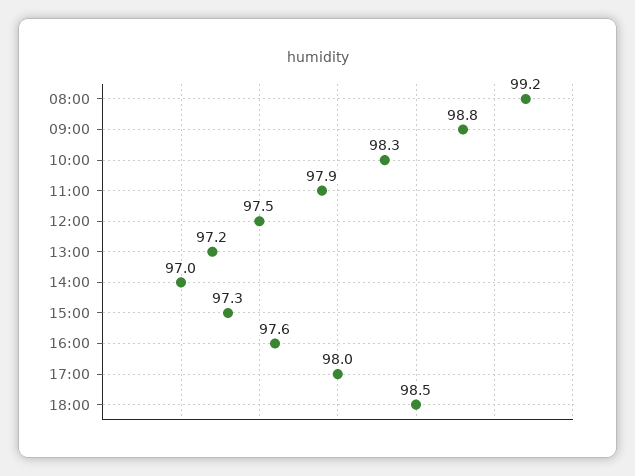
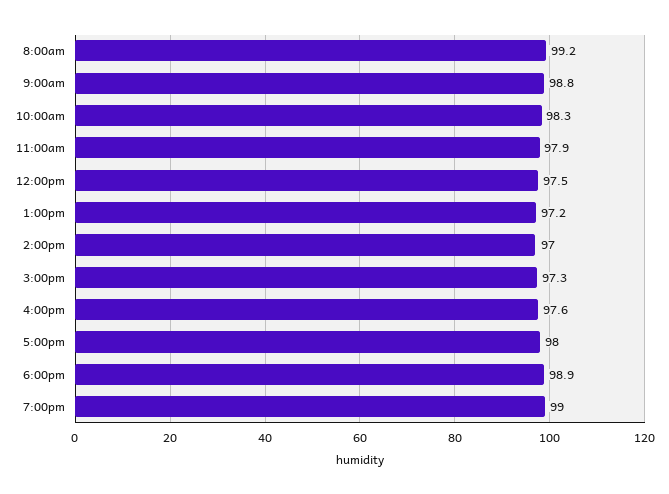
18:00: 98.5 -> 98.9
7:00pm: none -> 99

